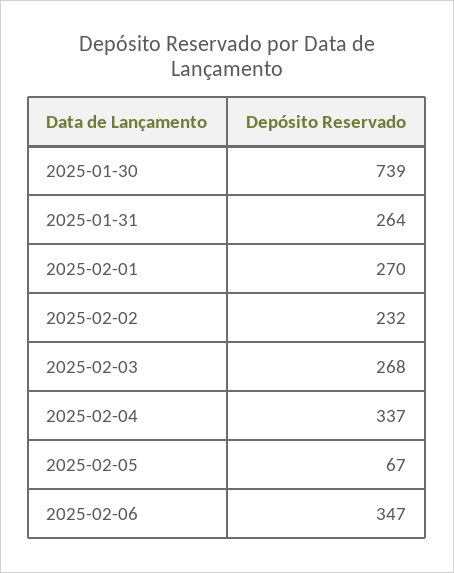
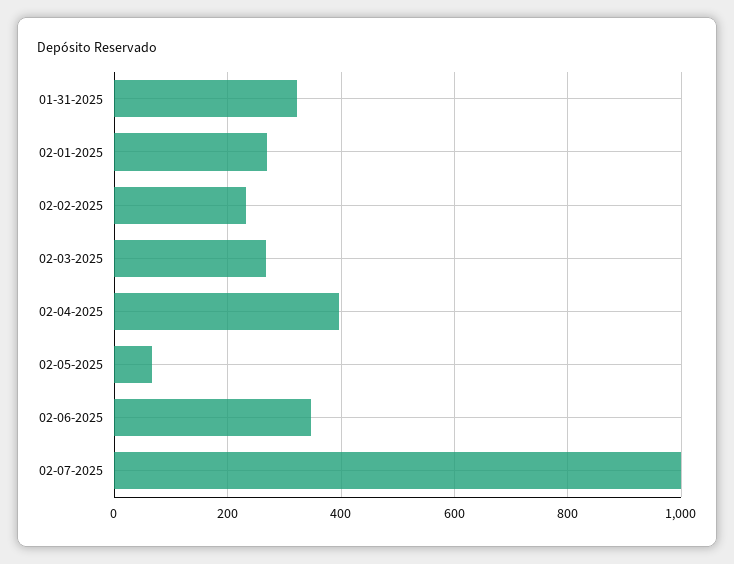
2025-01-30: 739 -> none
2025-01-31: 264 -> 320
2025-02-04: 337 -> 400
02-07-2025: none -> 1000

